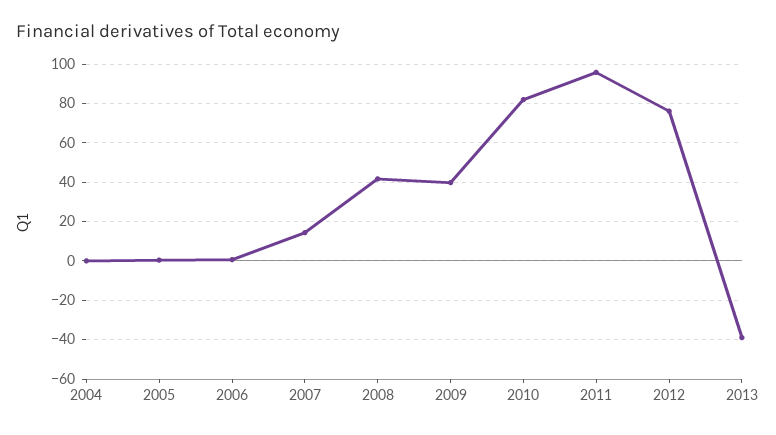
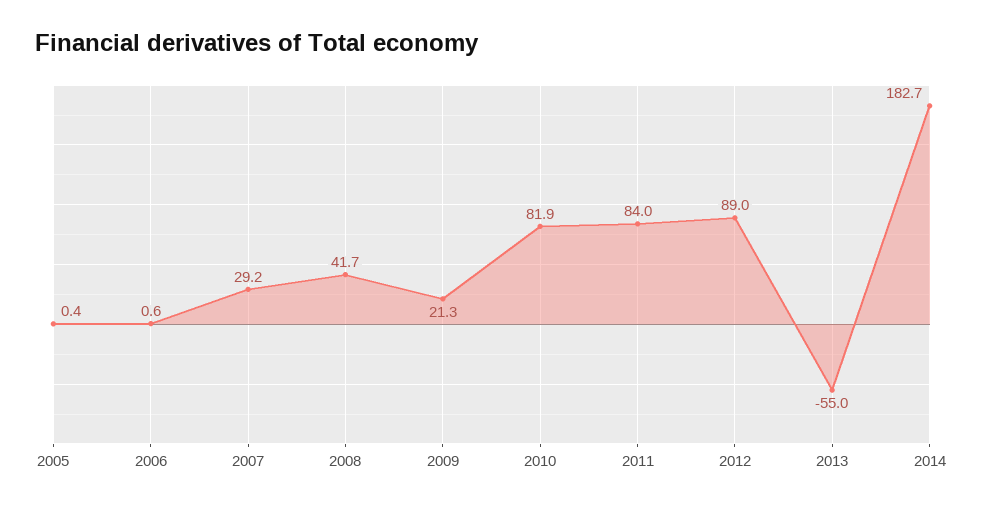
2004: 0 -> none
2007: 15 -> 29.2
2009: 40 -> 21.3
2011: 95 -> 84
2012: 75 -> 89
2013: -40 -> -55
2014: none -> 182.7

